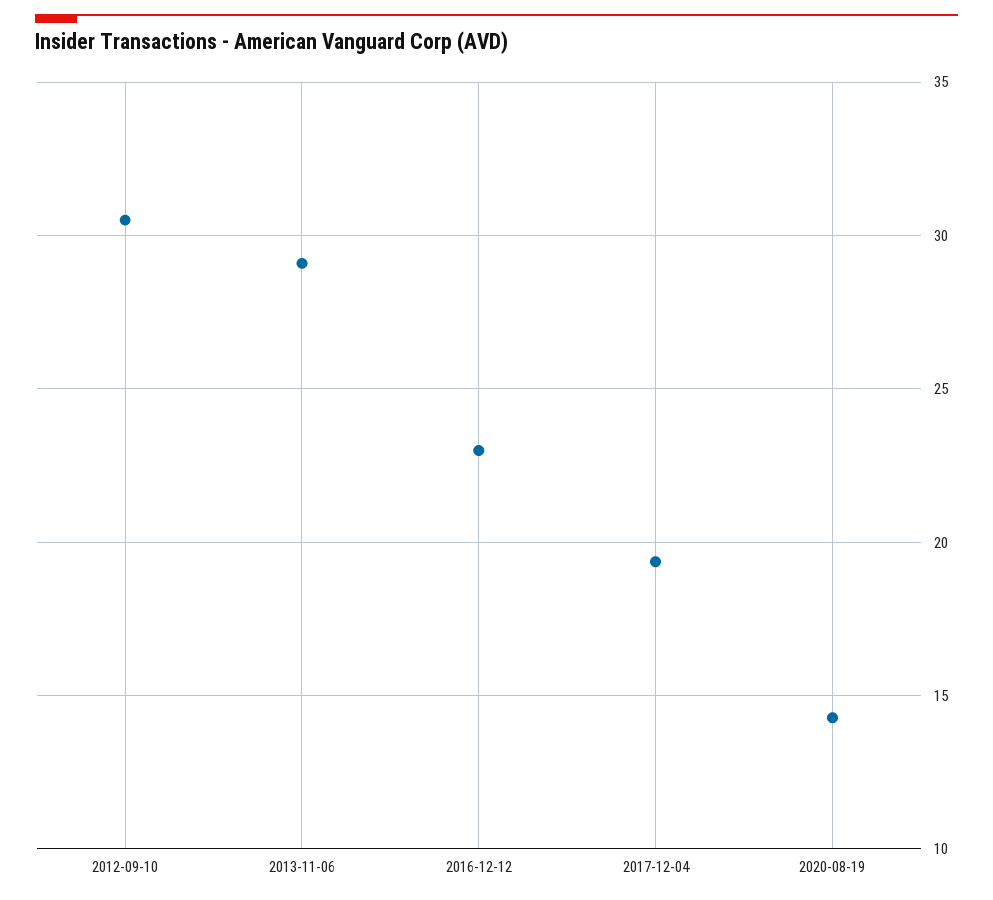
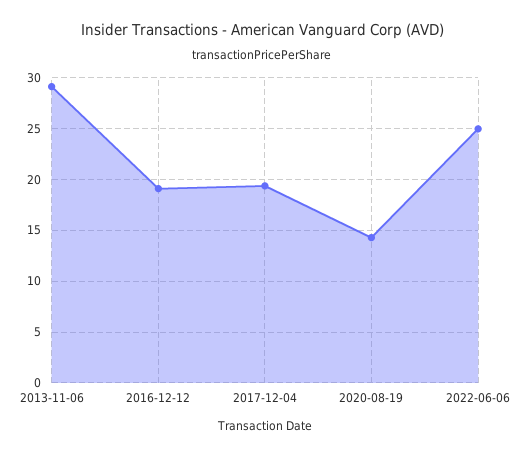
2012-09-10: 30.5 -> none
2016-12-12: 23 -> 19
2022-06-06: none -> 25

